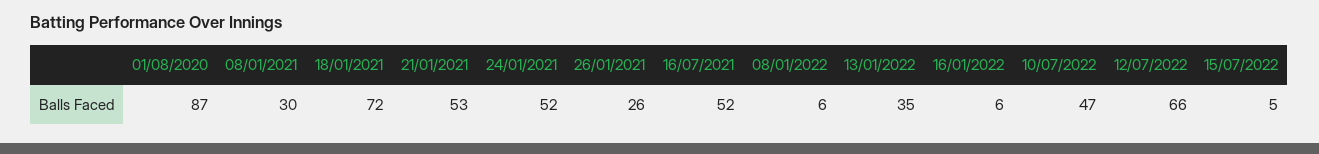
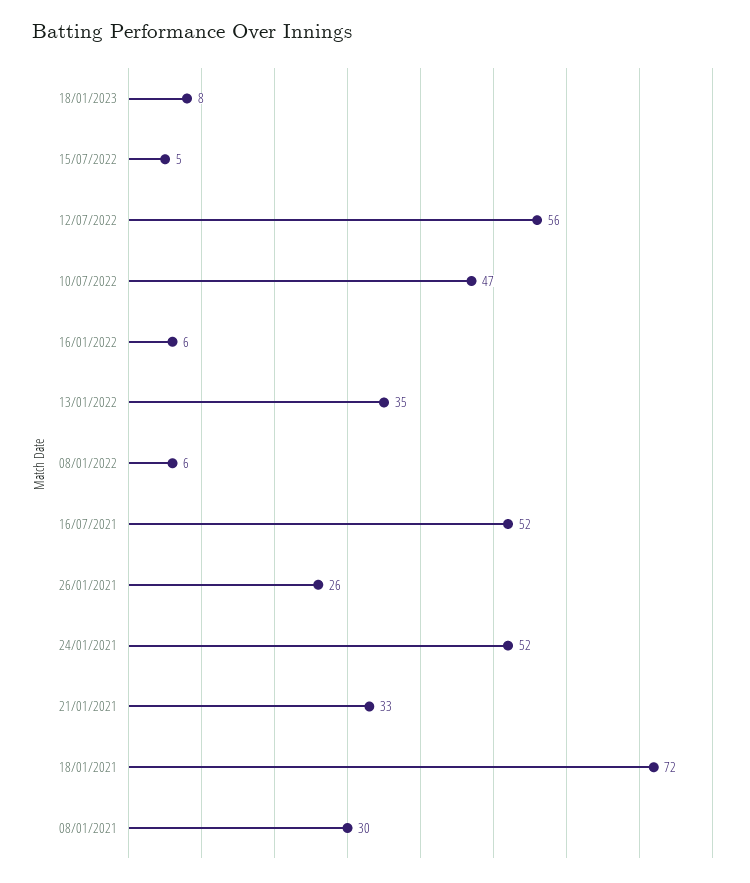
01/08/2020: 87 -> none
21/01/2021: 53 -> 33
12/07/2022: 66 -> 56
18/01/2023: none -> 8

